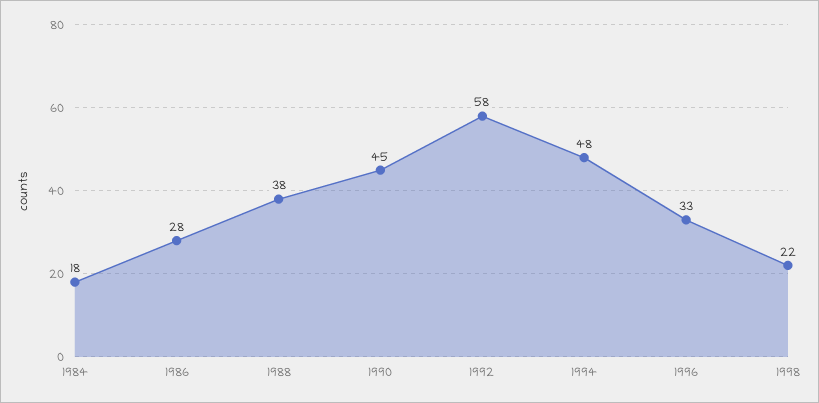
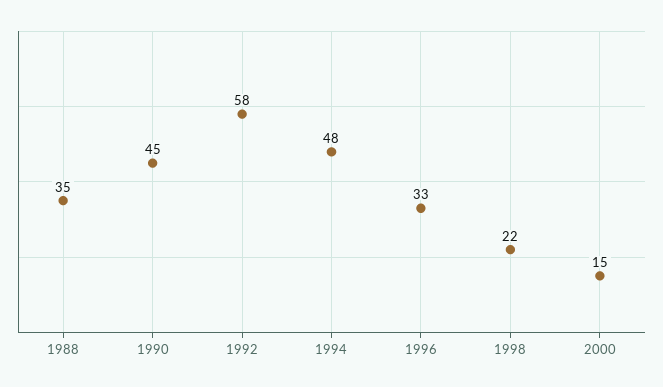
1984: 18 -> none
1986: 28 -> none
1988: 38 -> 35
2000: none -> 15

